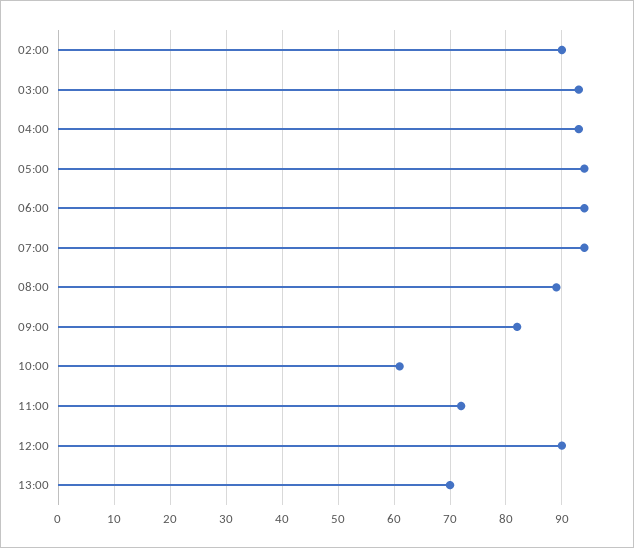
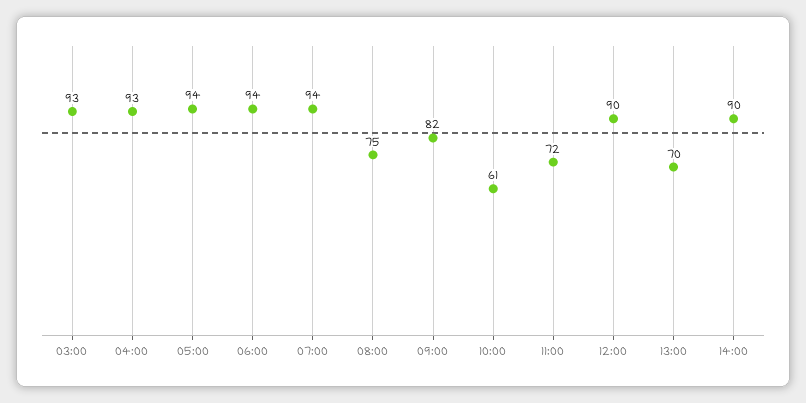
02:00: 90 -> none
08:00: 90 -> 75
14:00: none -> 90

